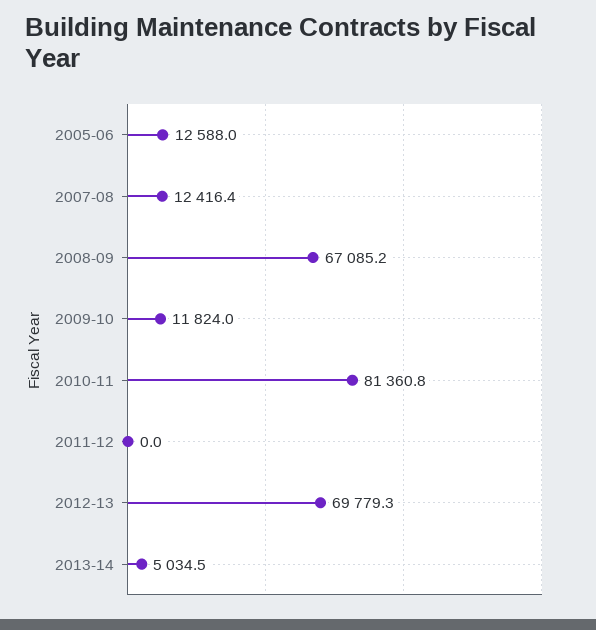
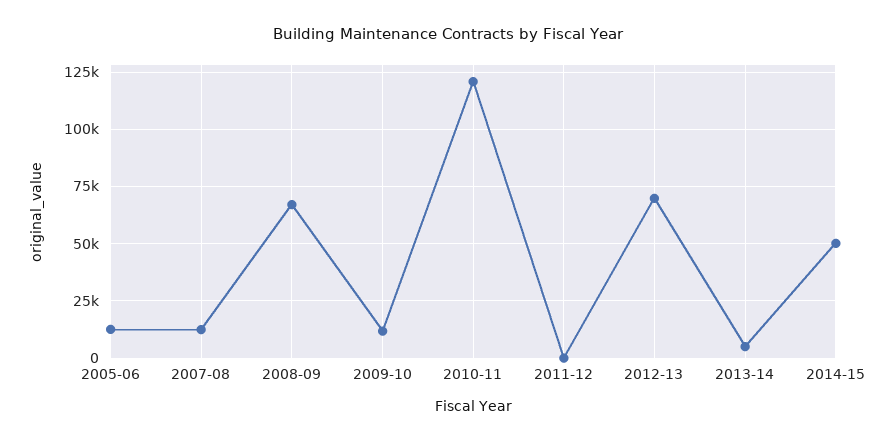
2010-11: 81360.8 -> 120000
2014-15: none -> 50000

